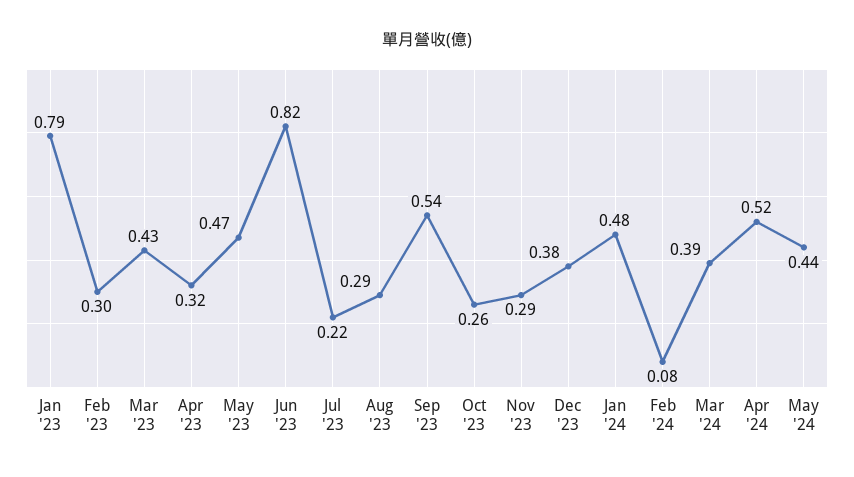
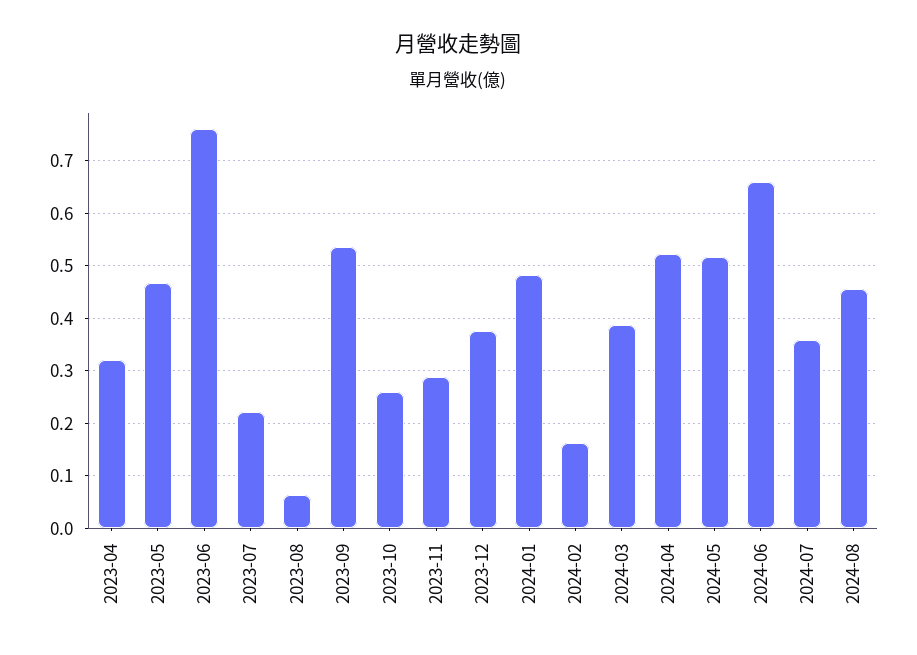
Jan '23: 0.79 -> none
Feb '23: 0.3 -> none
Mar '23: 0.43 -> none
Jun '23: 0.82 -> 0.76
Aug '23: 0.29 -> 0.06
Feb '24: 0.08 -> 0.16
May '24: 0.44 -> 0.52
2024-06: none -> 0.66
2024-07: none -> 0.36
2024-08: none -> 0.46

